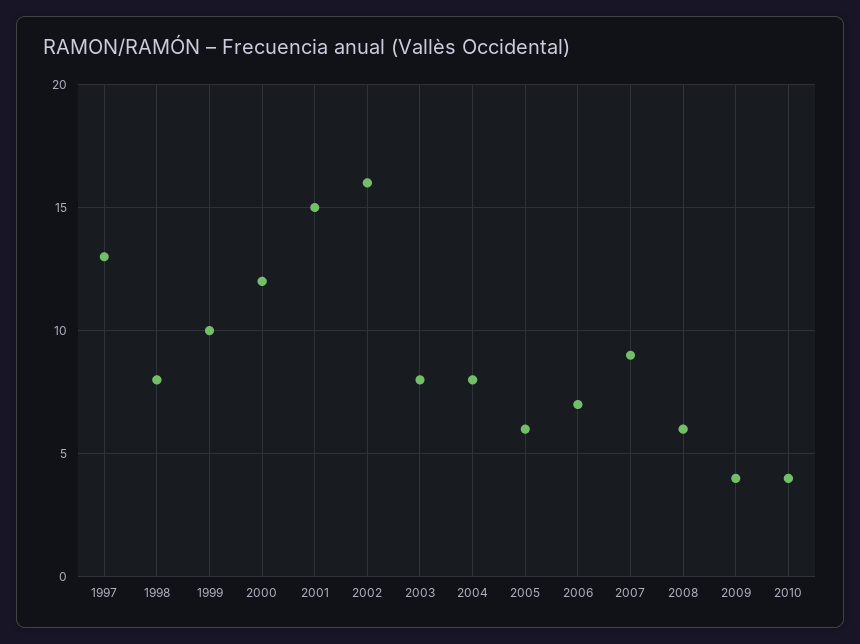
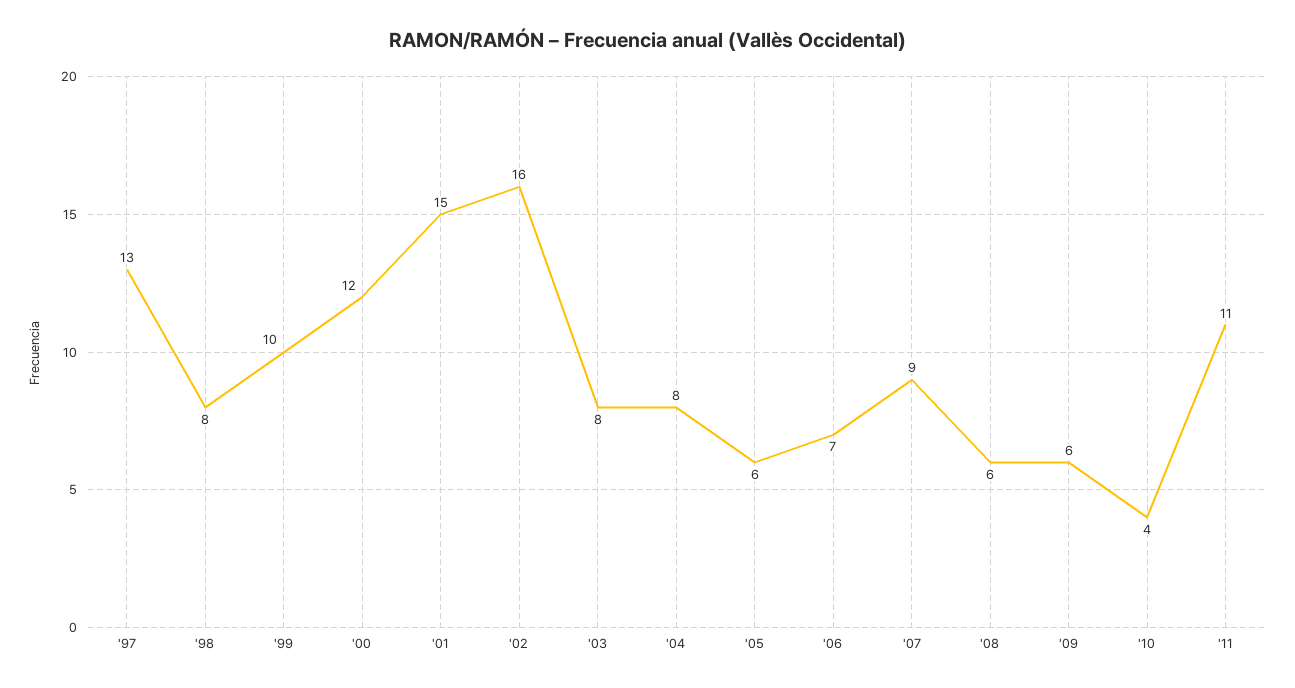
2009: 4 -> 6
'11: none -> 11

